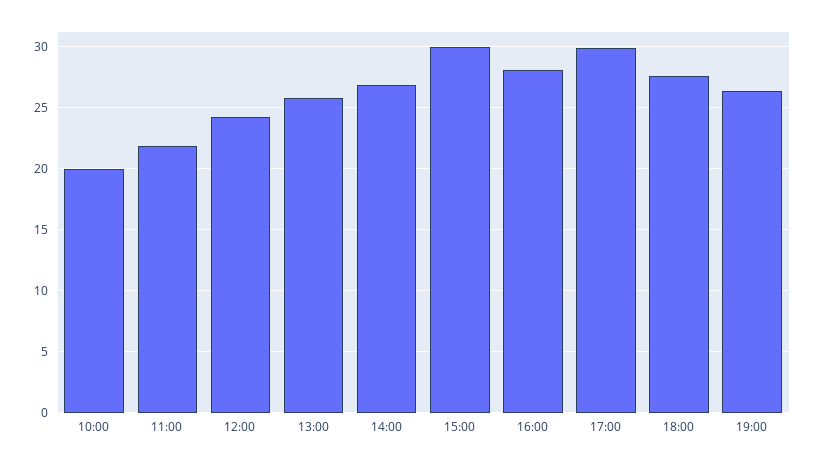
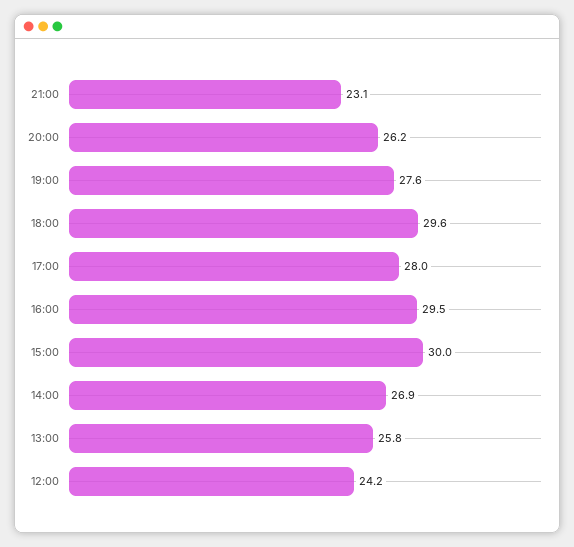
10:00: 20 -> none
11:00: 22 -> none
16:00: 28 -> 29.5
17:00: 30 -> 28
18:00: 27.5 -> 29.6
19:00: 26.5 -> 27.6
21:00: none -> 23.1
20:00: none -> 26.2

